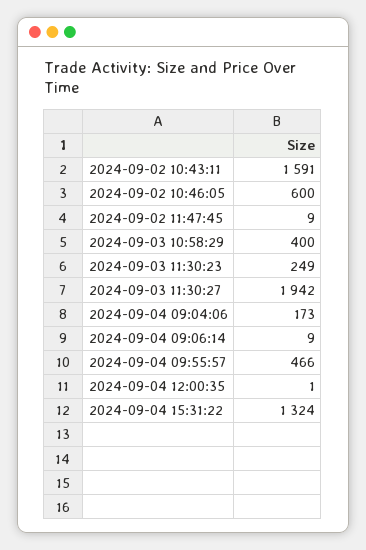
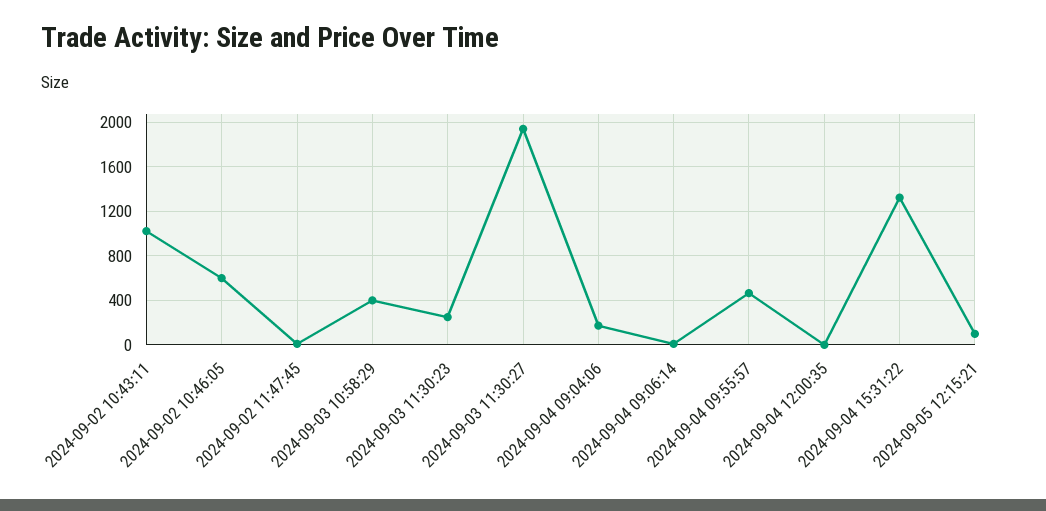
2024-09-02 10:43:11: 1591 -> 1000
2024-09-05 12:15:21: none -> 100

